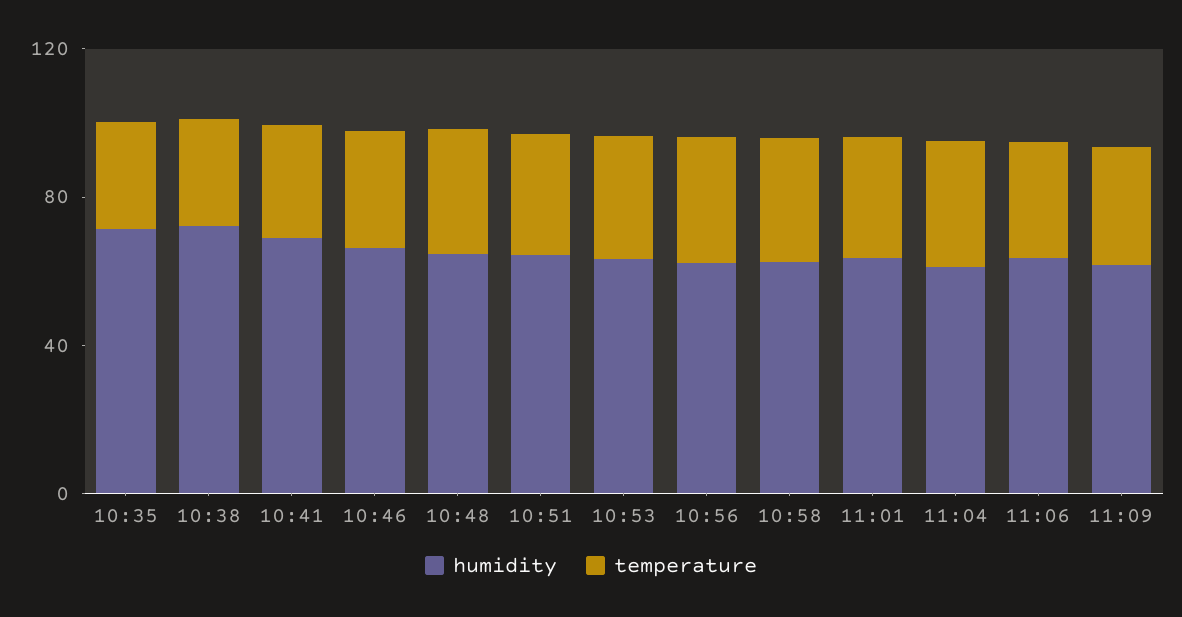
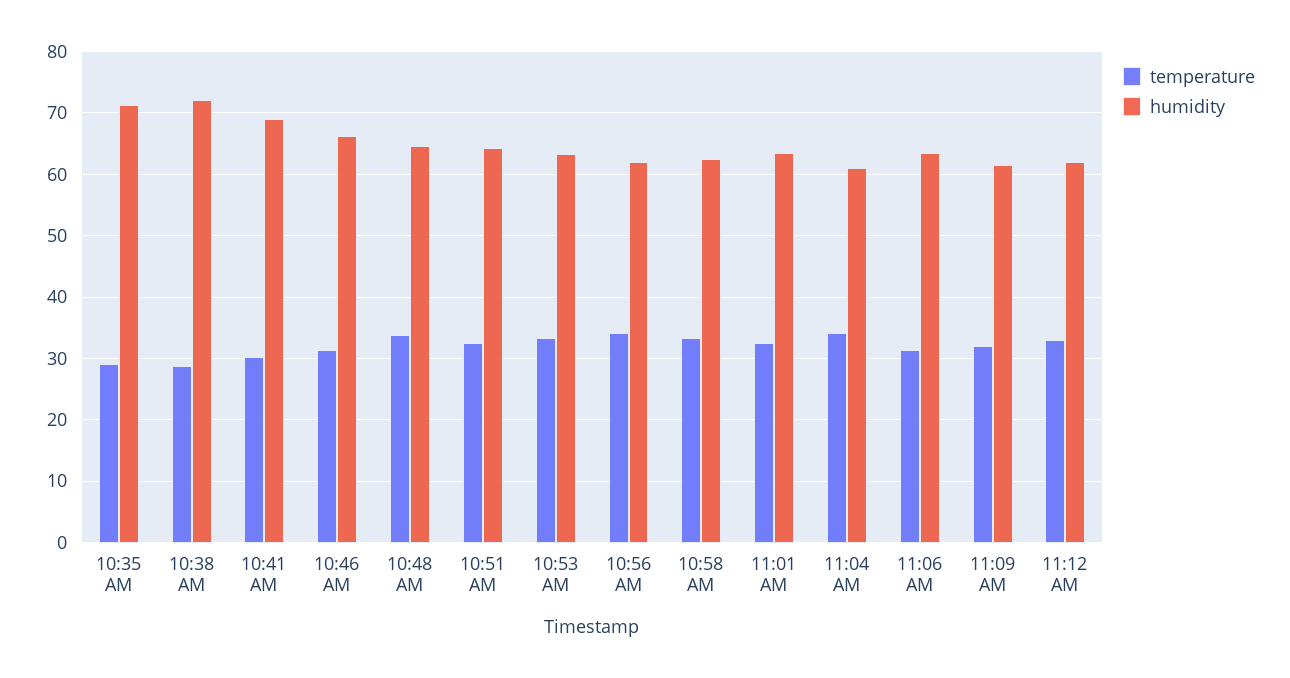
temperature, 11:12 AM: none -> 33
humidity, 11:12 AM: none -> 62

